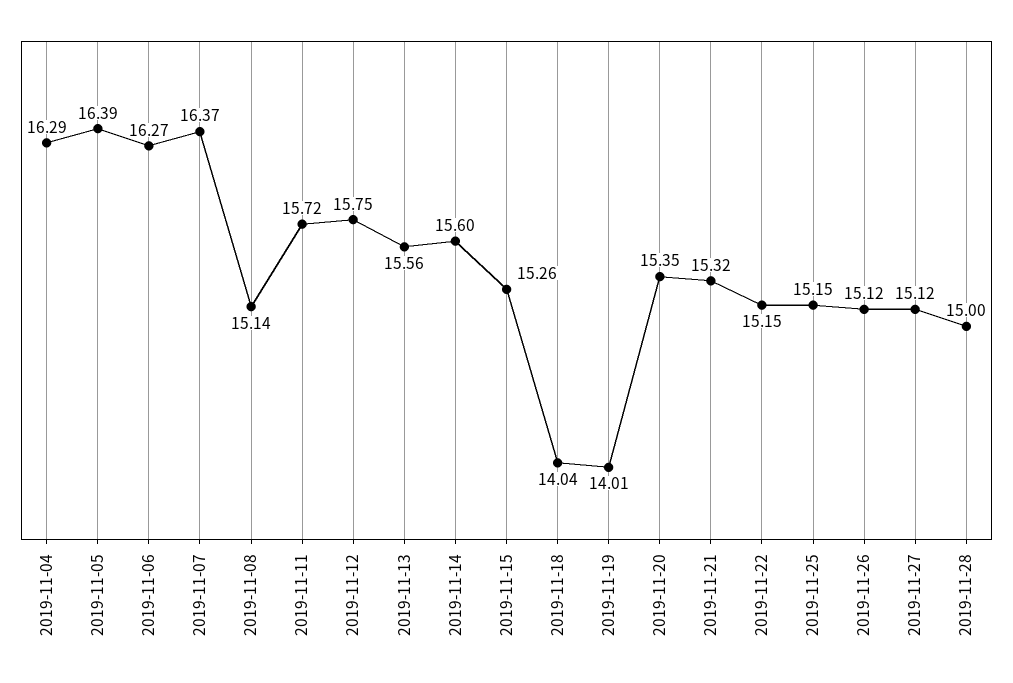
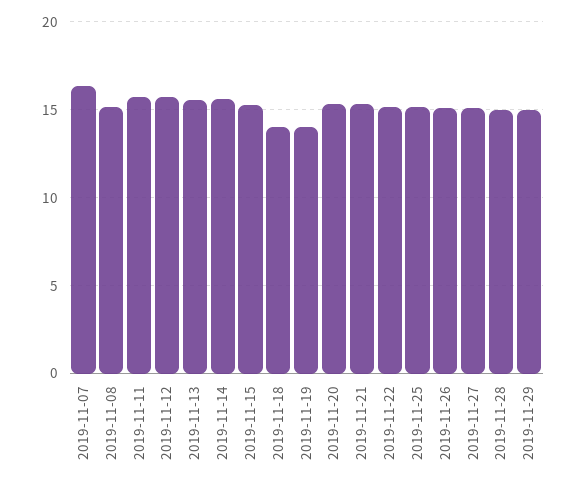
2019-11-04: 16.29 -> none
2019-11-05: 16.39 -> none
2019-11-06: 16.27 -> none
2019-11-29: none -> 15

